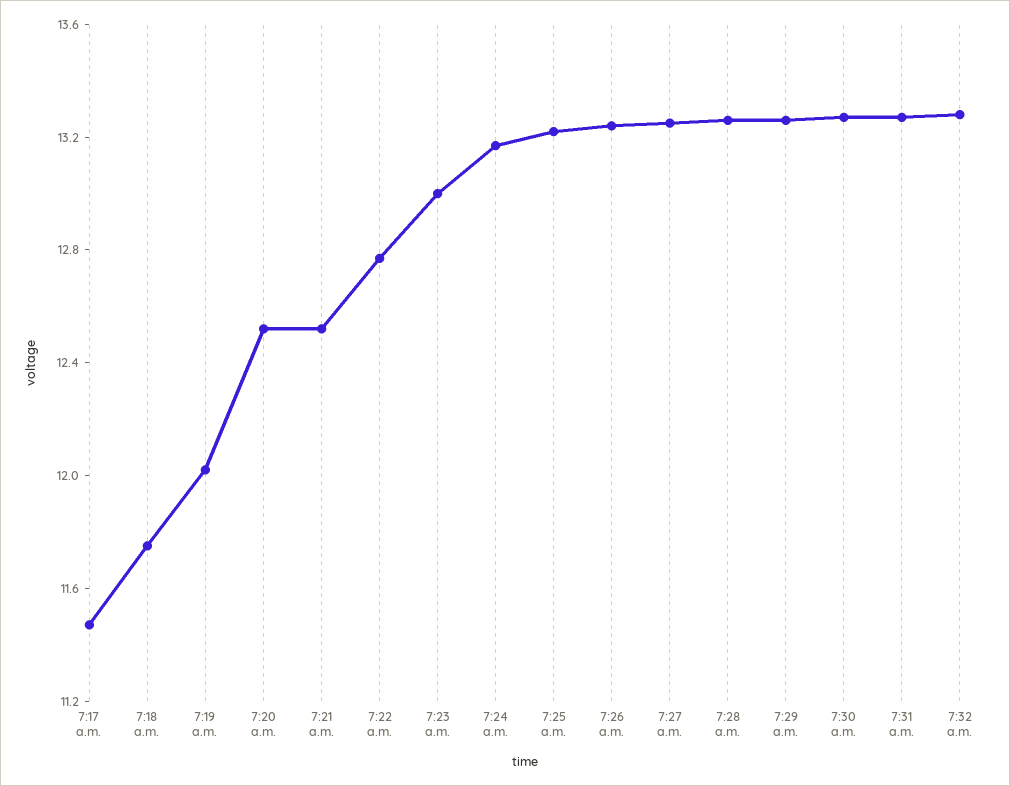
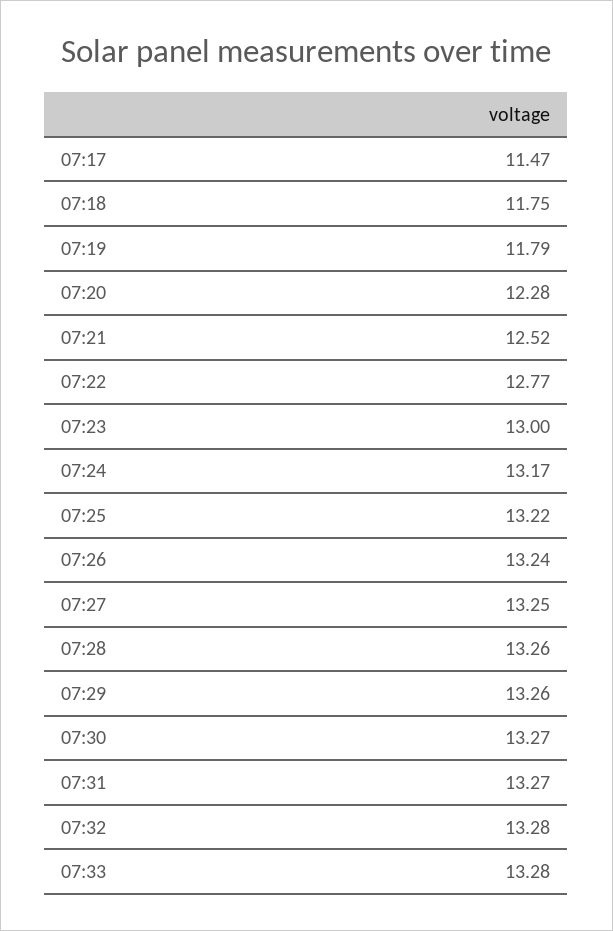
7:19 a.m.: 12 -> 11.79
7:20 a.m.: 12.5 -> 12.28
07:33: none -> 13.28

